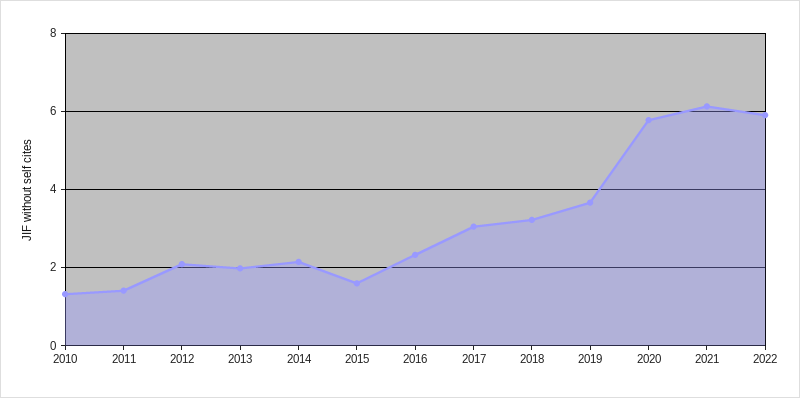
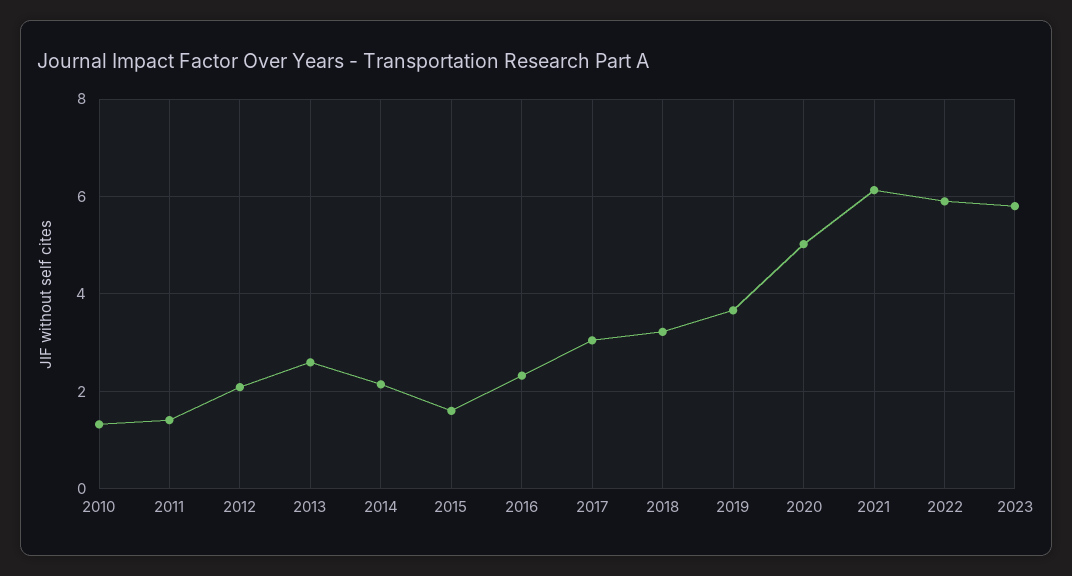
2013: 2 -> 2.6
2020: 5.8 -> 5
2023: none -> 5.8

